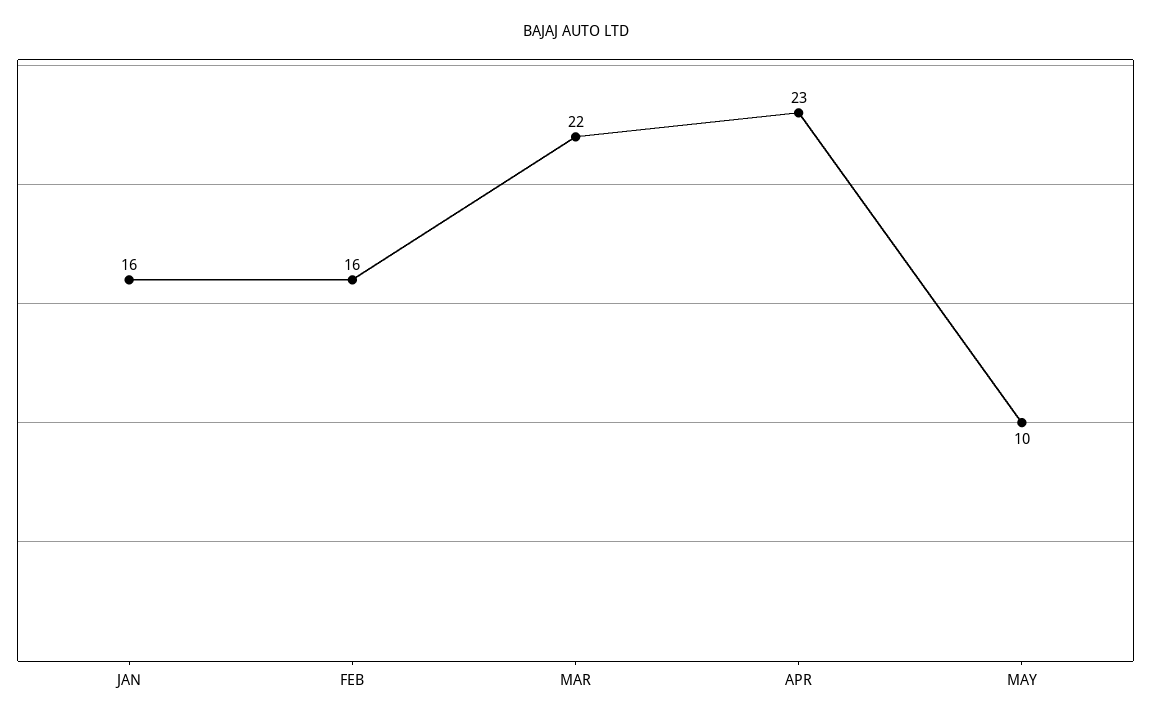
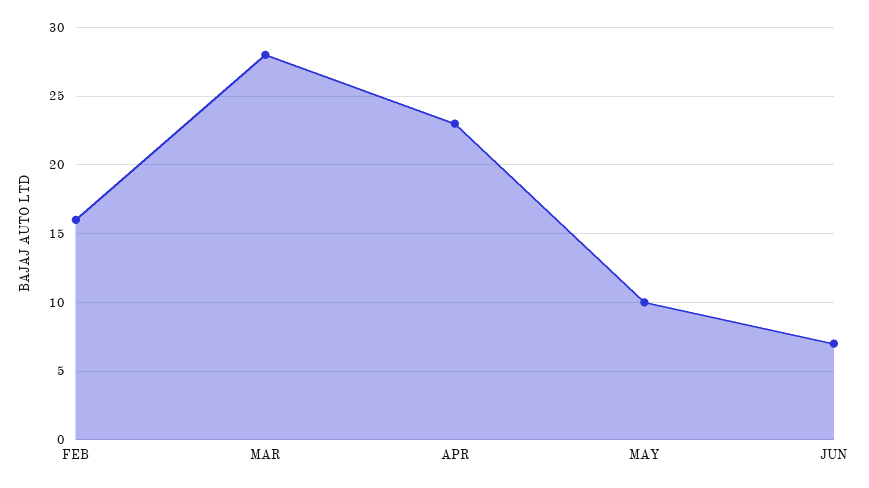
JAN: 16 -> none
MAR: 22 -> 28
JUN: none -> 7

